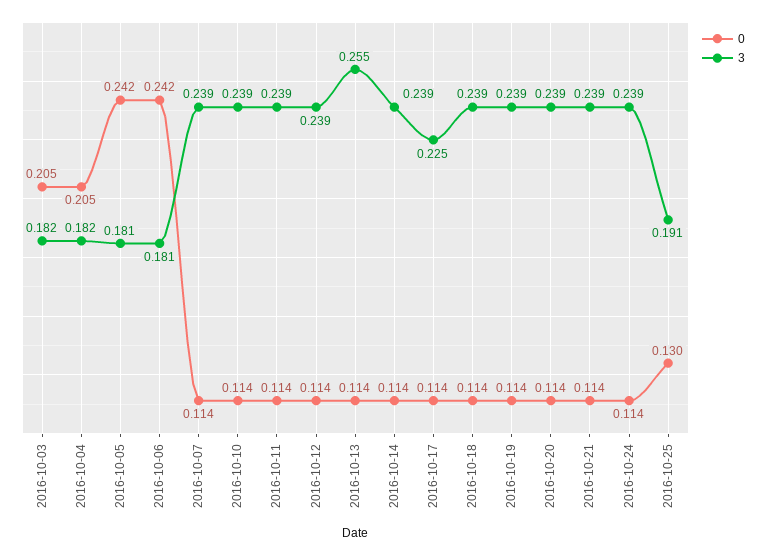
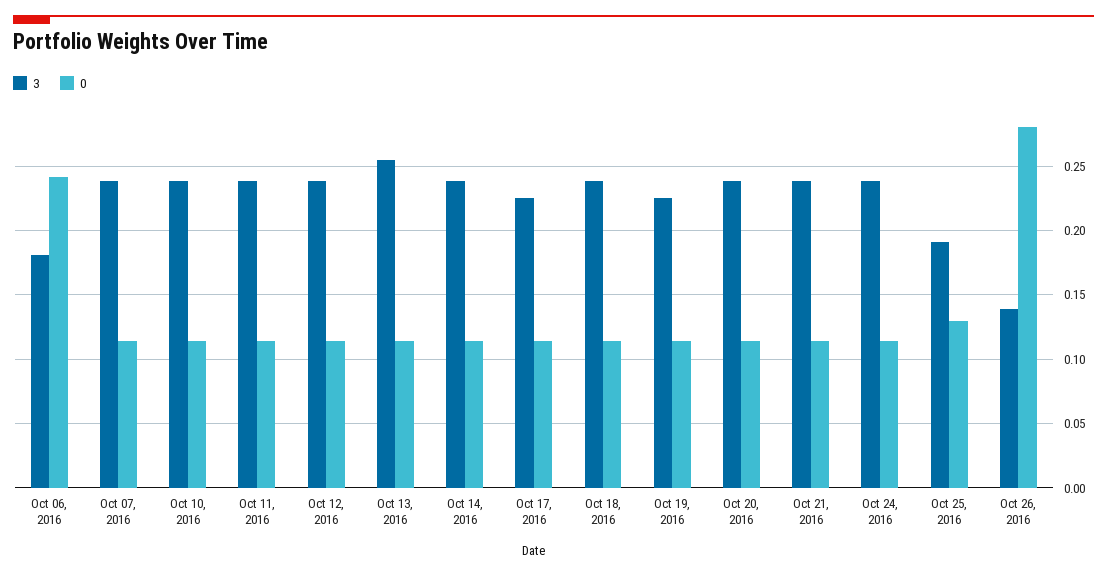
0, 2016-10-03: 0.205 -> none
3, 2016-10-03: 0.182 -> none
0, 2016-10-04: 0.205 -> none
3, 2016-10-04: 0.182 -> none
0, 2016-10-05: 0.242 -> none
3, 2016-10-05: 0.181 -> none
3, 2016-10-19: 0.239 -> 0.225
3, Oct 26, 2016: none -> 0.14
0, Oct 26, 2016: none -> 0.28

